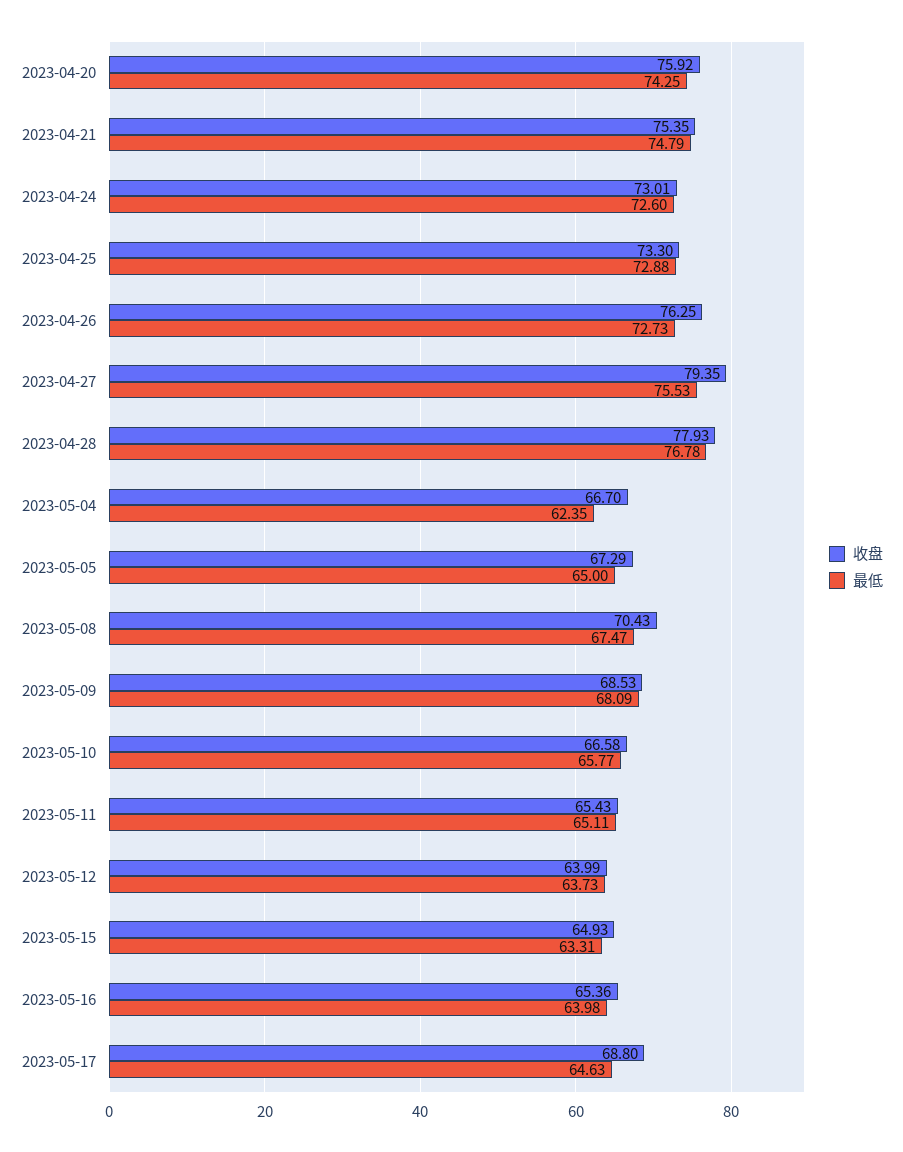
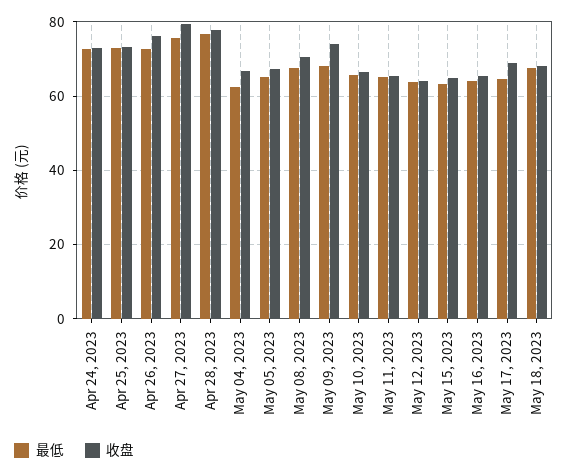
收盘, 2023-04-20: 75.92 -> none
最低, 2023-04-20: 74.25 -> none
收盘, 2023-04-21: 75.35 -> none
最低, 2023-04-21: 74.79 -> none
收盘, 2023-05-09: 68.53 -> 74
最低, May 18, 2023: none -> 68
收盘, May 18, 2023: none -> 68

